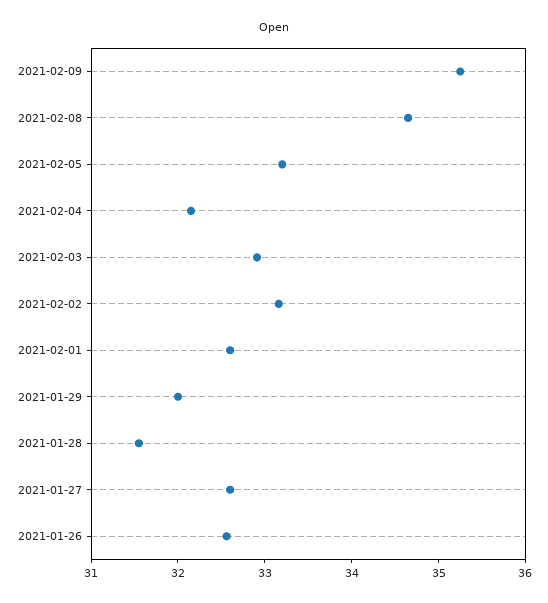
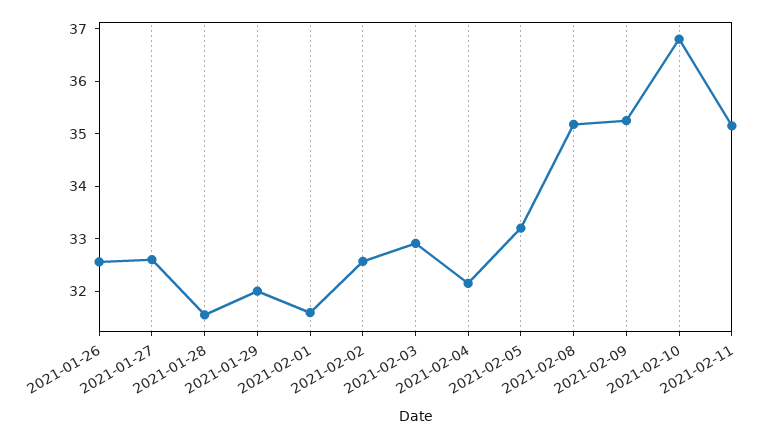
2021-02-08: 34.6 -> 35.2
2021-02-02: 33.2 -> 32.6
2021-02-01: 32.6 -> 31.6
2021-02-10: none -> 36.8
2021-02-11: none -> 35.2

